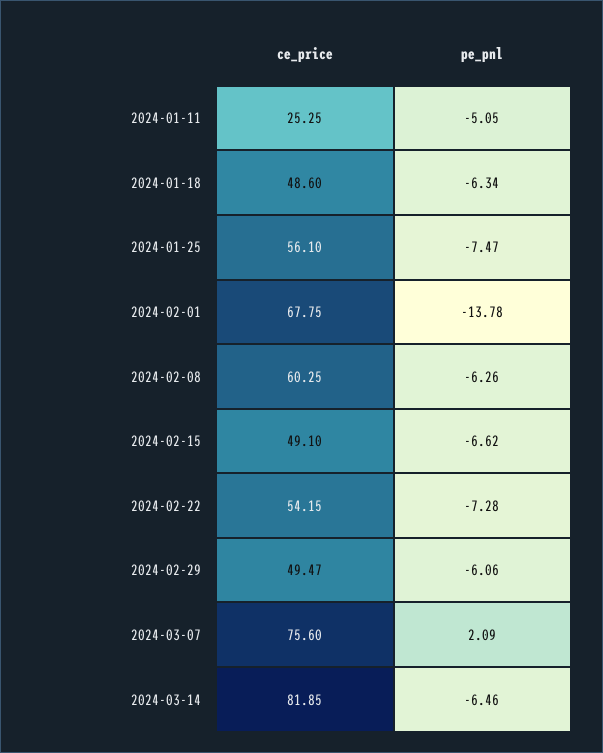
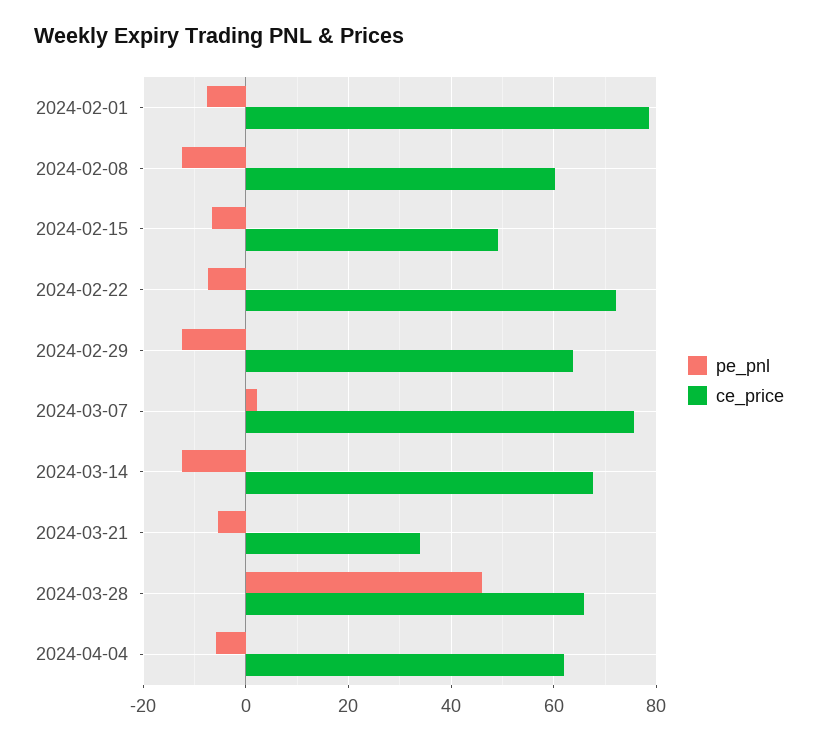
ce_price, 2024-01-11: 25.25 -> none
pe_pnl, 2024-01-11: -5.05 -> none
ce_price, 2024-01-18: 48.6 -> none
pe_pnl, 2024-01-18: -6.34 -> none
ce_price, 2024-01-25: 56.1 -> none
pe_pnl, 2024-01-25: -7.47 -> none
ce_price, 2024-02-01: 67.75 -> 78
pe_pnl, 2024-02-01: -13.78 -> -8
pe_pnl, 2024-02-08: -6.26 -> -12
ce_price, 2024-02-22: 54.15 -> 72
ce_price, 2024-02-29: 49.47 -> 64
pe_pnl, 2024-02-29: -6.06 -> -12
ce_price, 2024-03-14: 81.85 -> 68
pe_pnl, 2024-03-14: -6.46 -> -12
pe_pnl, 2024-03-21: none -> -6
ce_price, 2024-03-21: none -> 34
pe_pnl, 2024-03-28: none -> 46
ce_price, 2024-03-28: none -> 66
pe_pnl, 2024-04-04: none -> -6
ce_price, 2024-04-04: none -> 62

